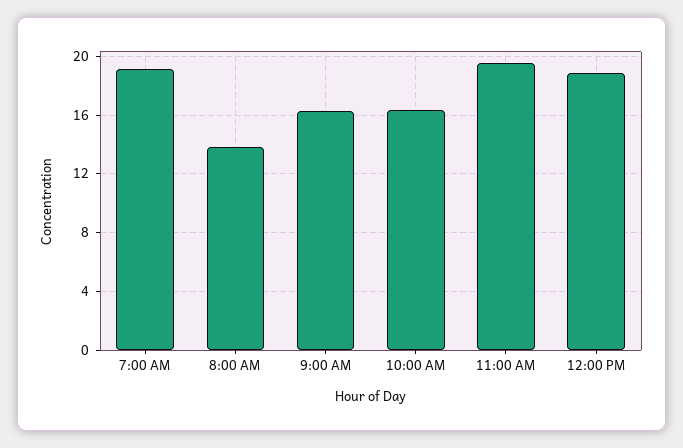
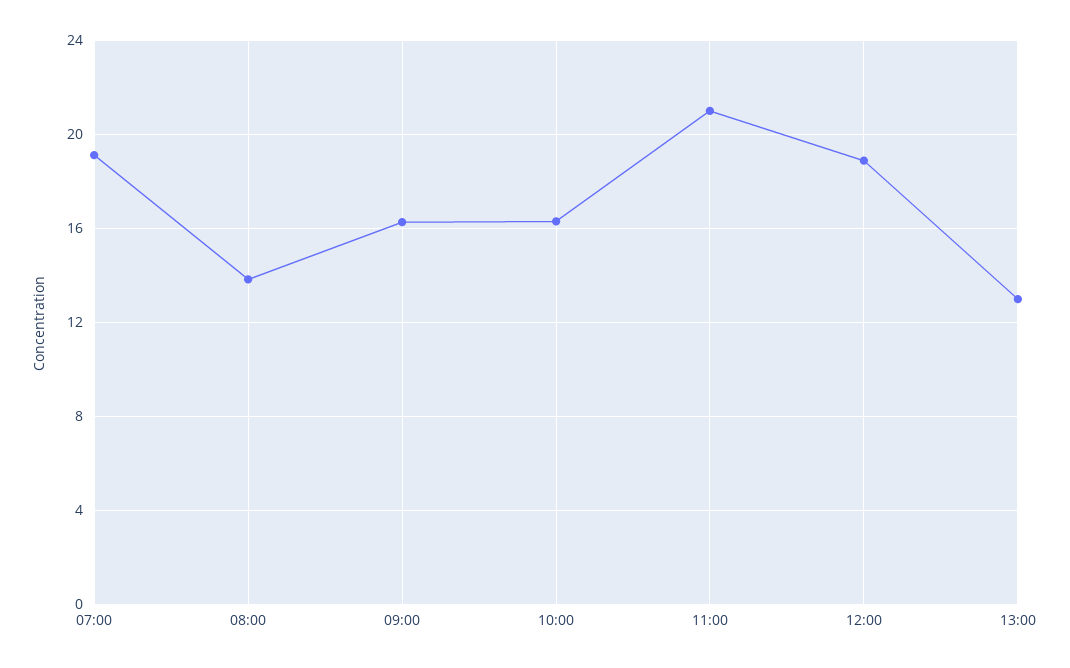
11:00 AM: 19.5 -> 21
13:00: none -> 13

